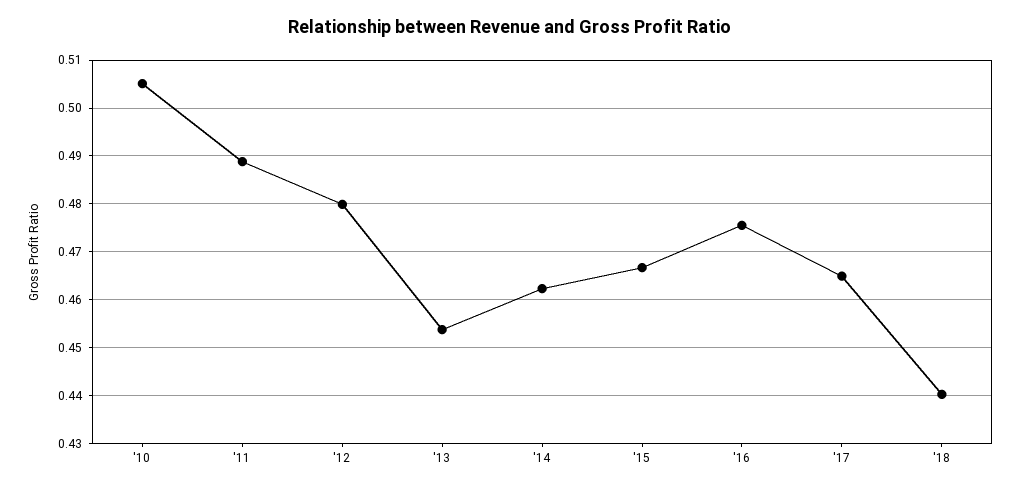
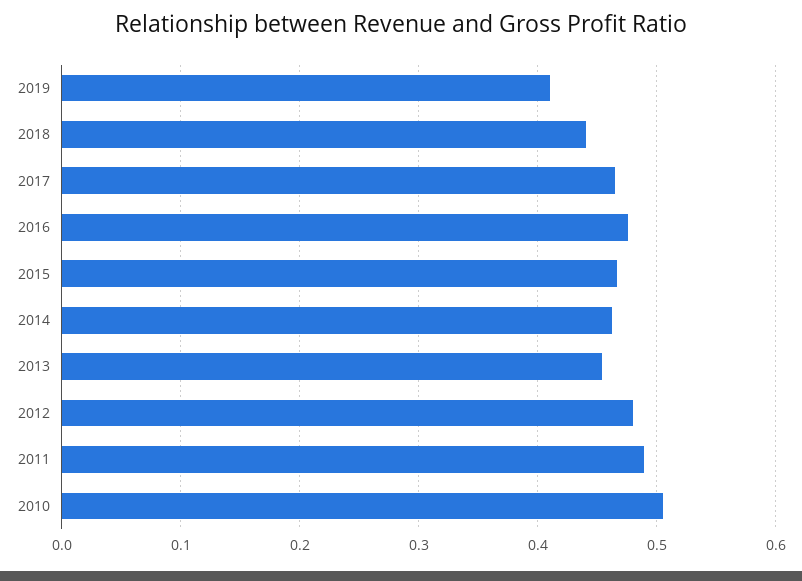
2019: none -> 0.41

